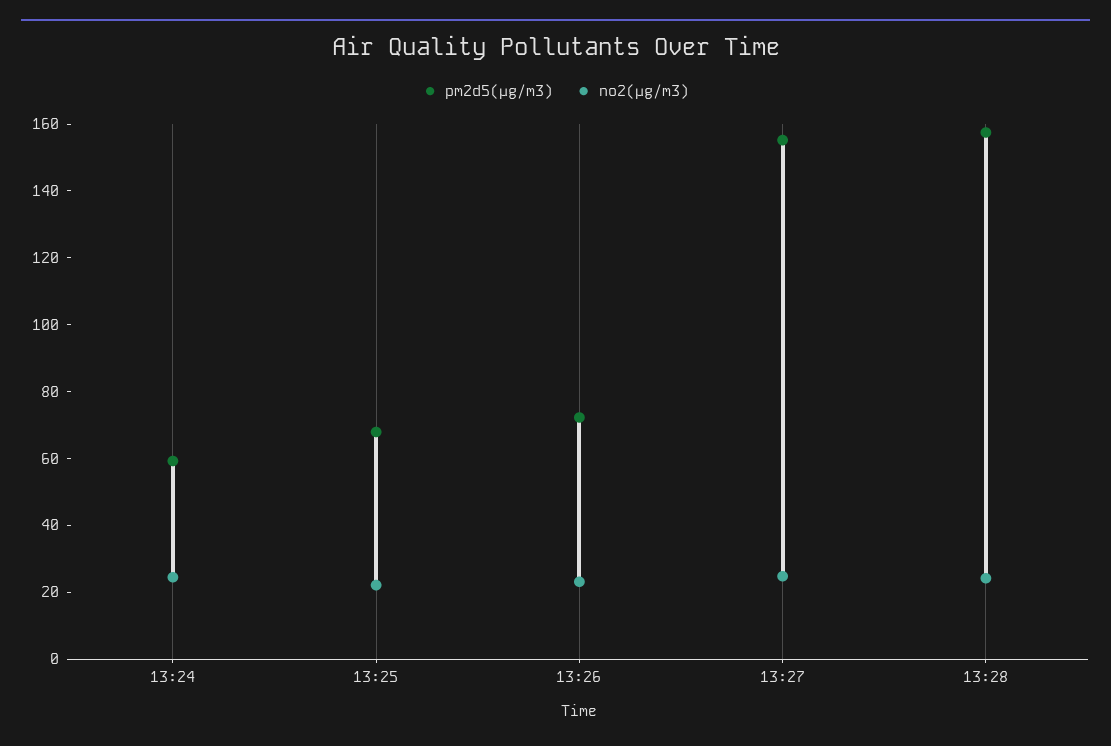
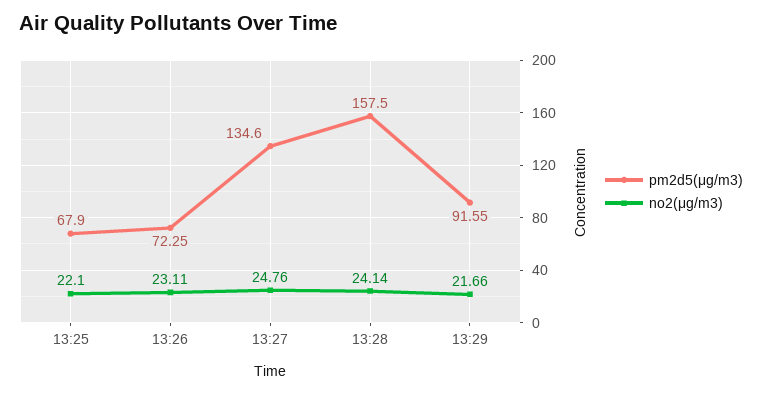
pm2d5(μg/m3), 13:24: 60 -> none
no2(μg/m3), 13:24: 25 -> none
pm2d5(μg/m3), 13:27: 155 -> 134.6
pm2d5(μg/m3), 13:29: none -> 91.55
no2(μg/m3), 13:29: none -> 21.66

